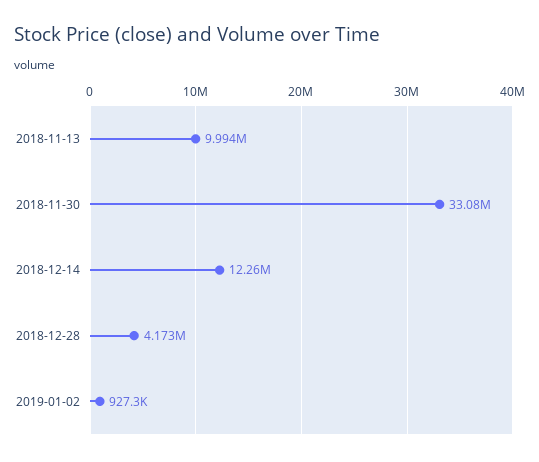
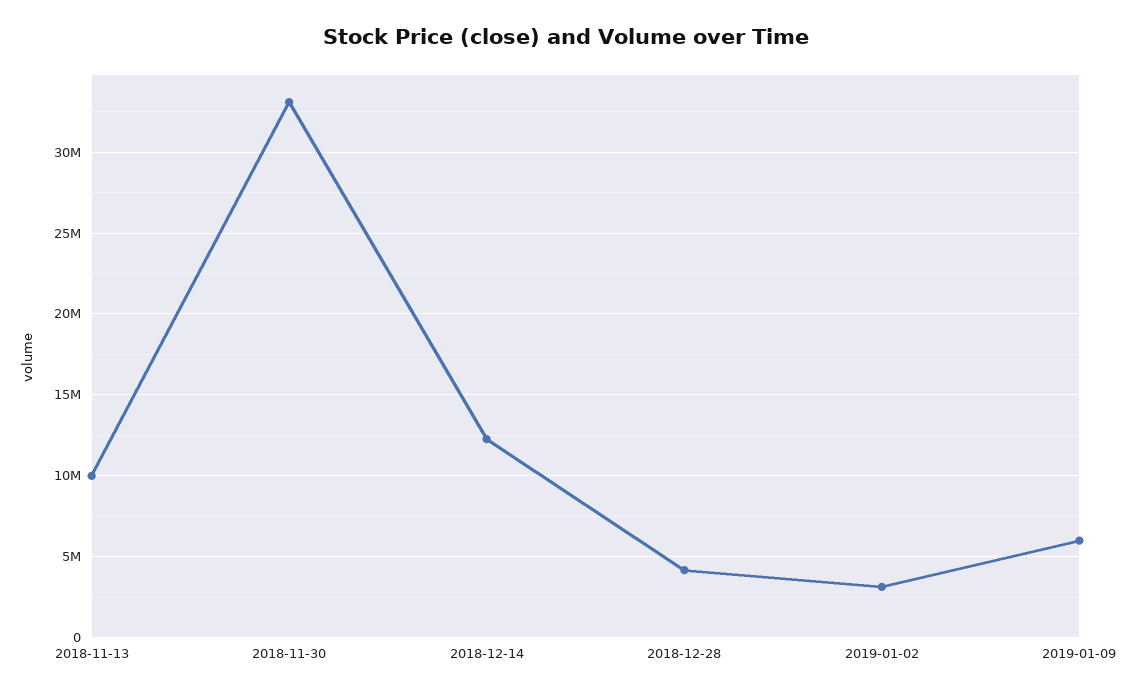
2019-01-02: 927300 -> 3000000
2019-01-09: none -> 6000000

